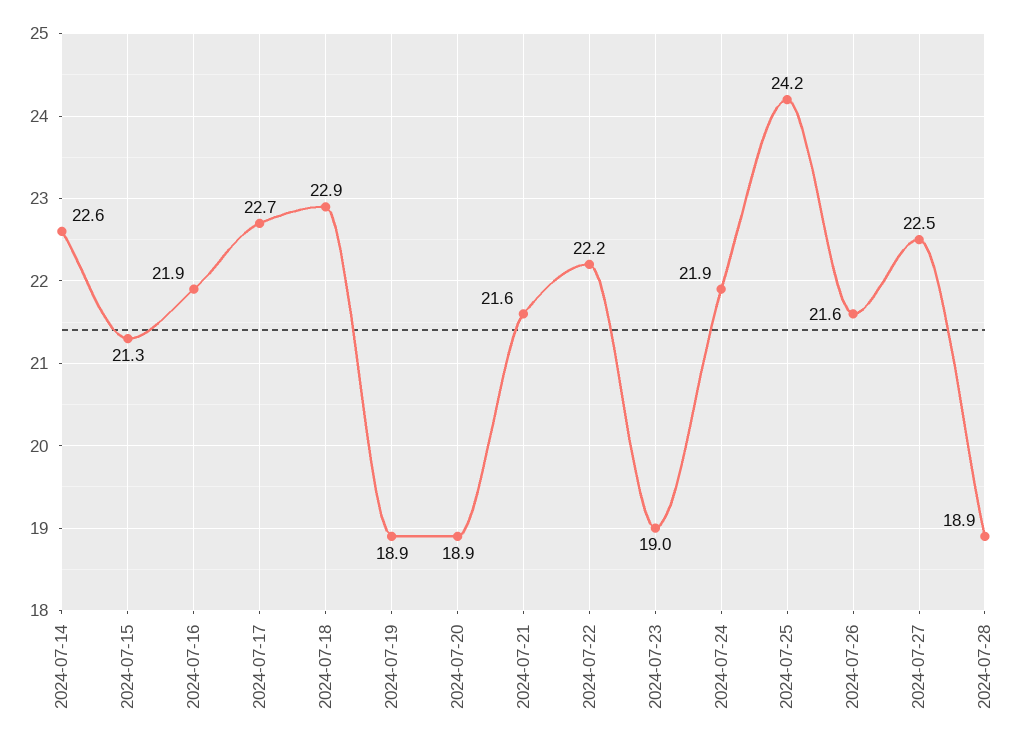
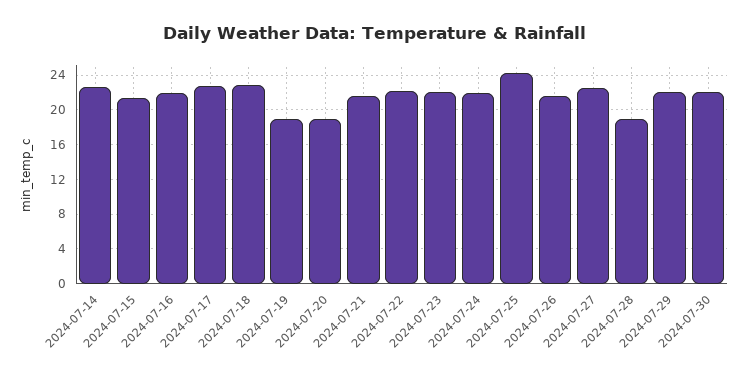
2024-07-23: 19 -> 22
2024-07-29: none -> 22
2024-07-30: none -> 22

